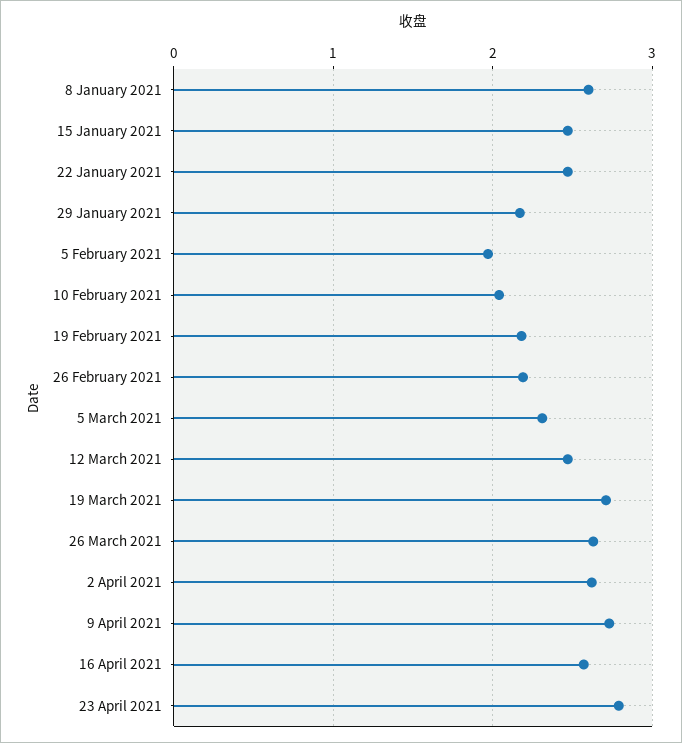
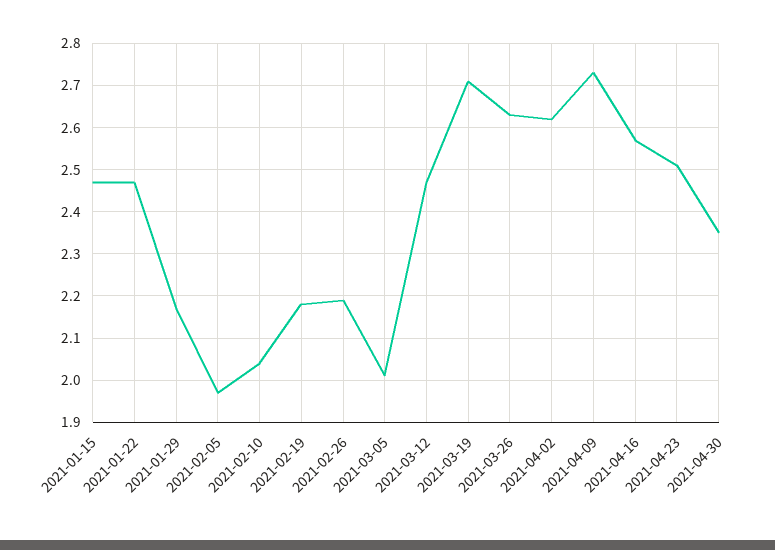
8 January 2021: 2.6 -> none
5 March 2021: 2.3 -> 2
23 April 2021: 2.8 -> 2.5
2021-04-30: none -> 2.35

